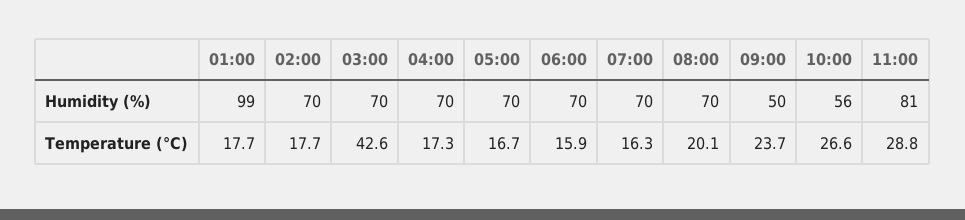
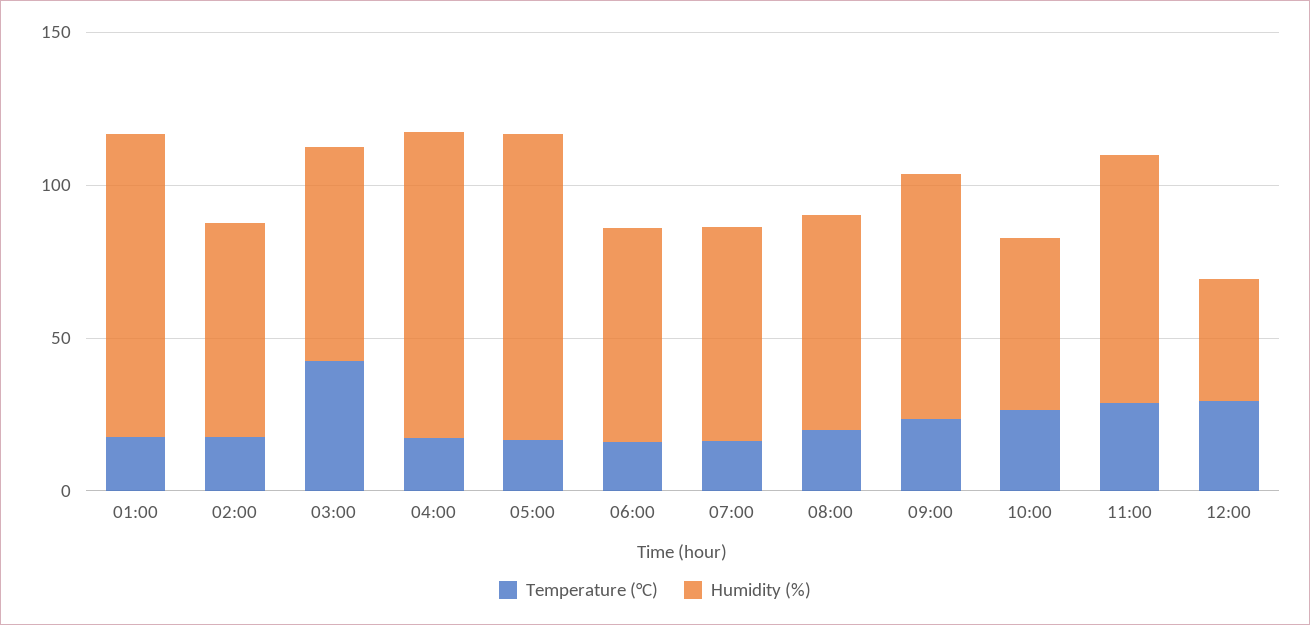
Humidity (%), 04:00: 70 -> 100
Humidity (%), 05:00: 70 -> 100
Humidity (%), 09:00: 50 -> 80
Temperature (°C), 12:00: none -> 30
Humidity (%), 12:00: none -> 40

